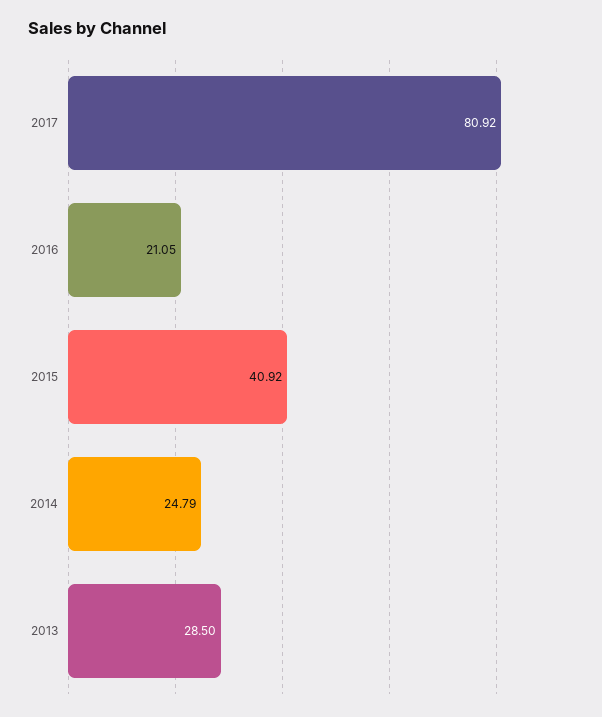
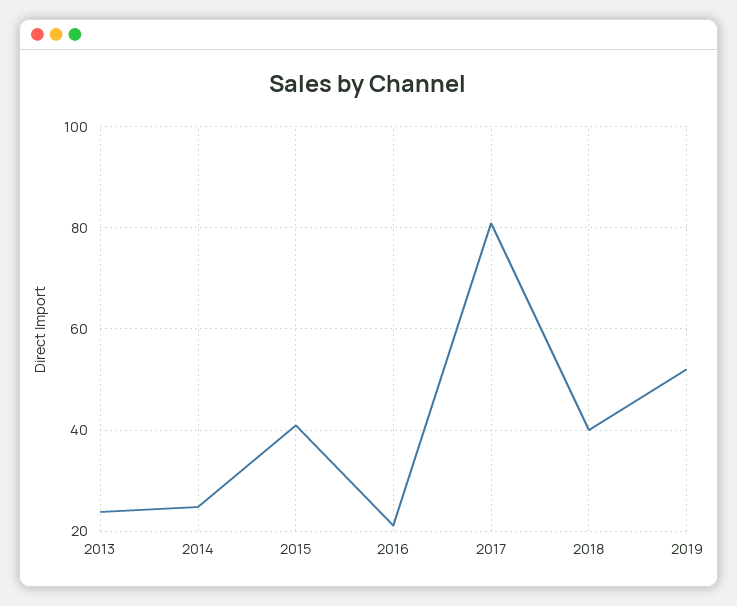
2013: 28.5 -> 24
2018: none -> 40
2019: none -> 52

